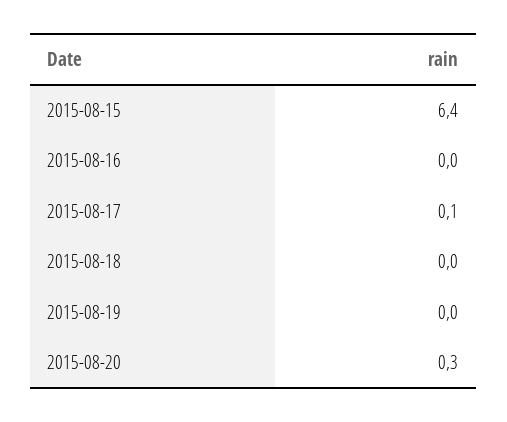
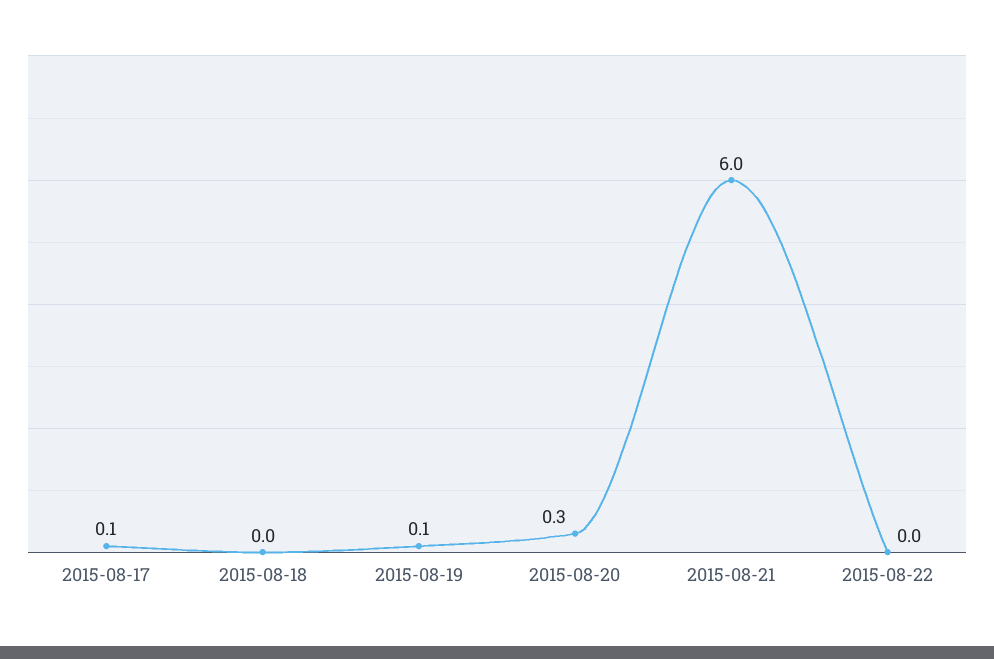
2015-08-15: 6.4 -> none
2015-08-16: 0 -> none
2015-08-19: 0 -> 0.1
2015-08-21: none -> 6
2015-08-22: none -> 0

